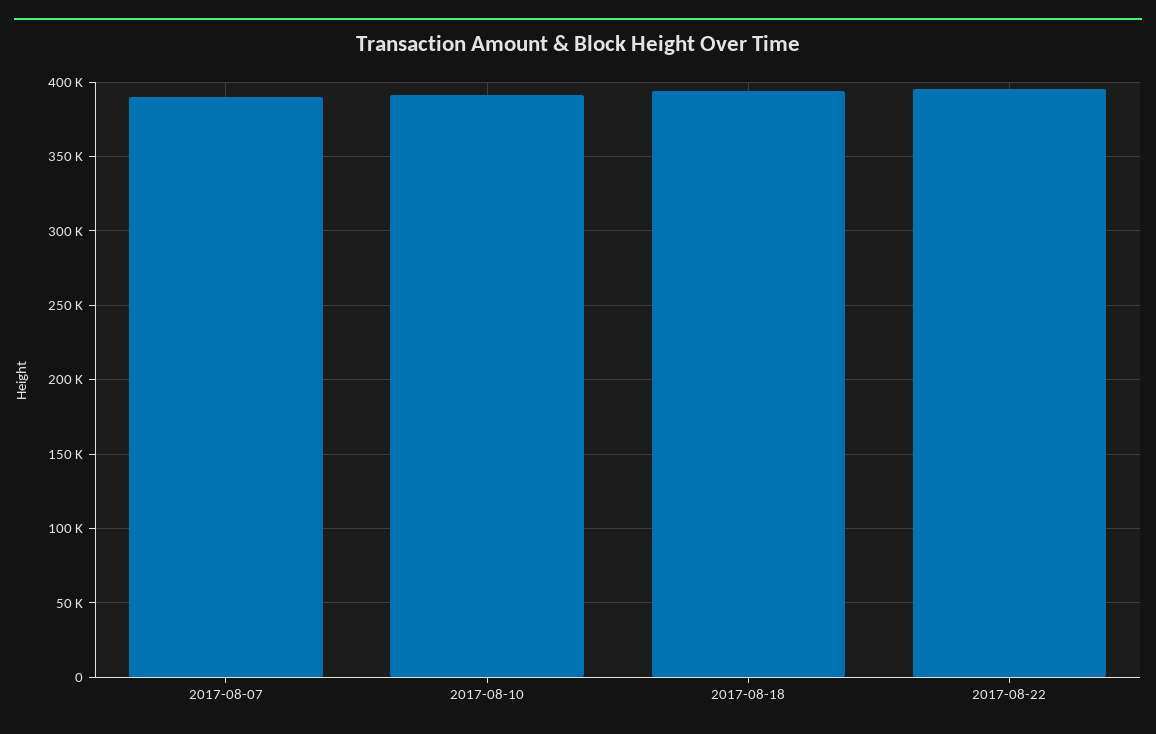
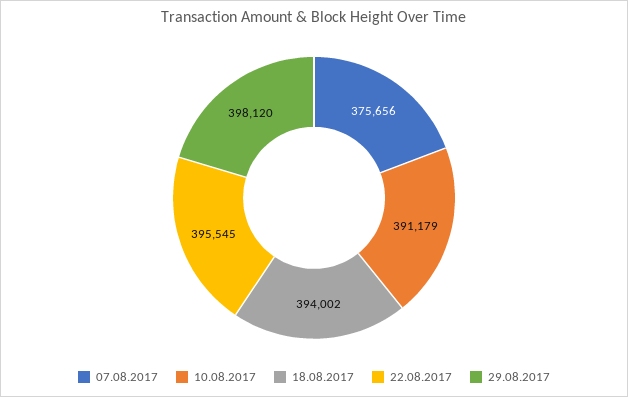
2017-08-07: 390000 -> 375656
29.08.2017: none -> 398120

